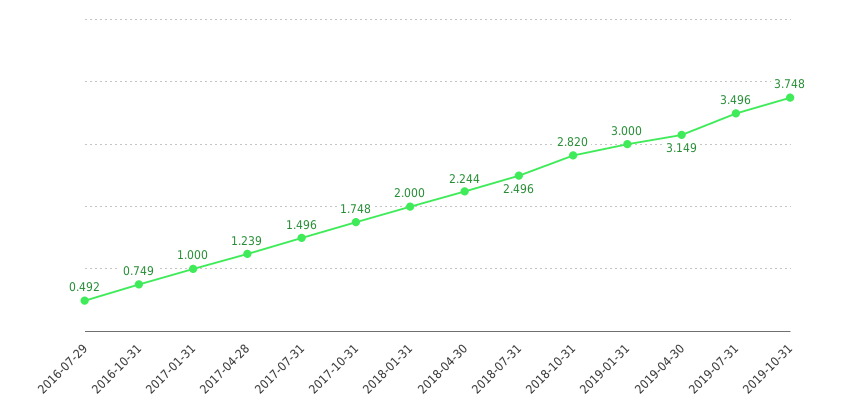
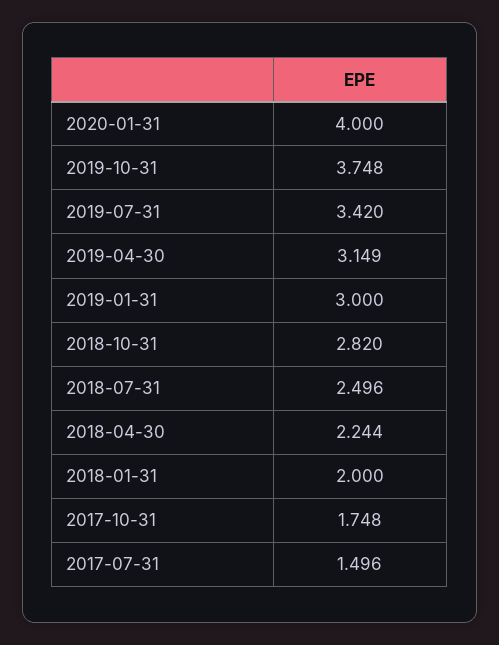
2016-07-29: 0.492 -> none
2016-10-31: 0.749 -> none
2017-01-31: 1 -> none
2017-04-28: 1.239 -> none
2019-07-31: 3.496 -> 3.42
2020-01-31: none -> 4

